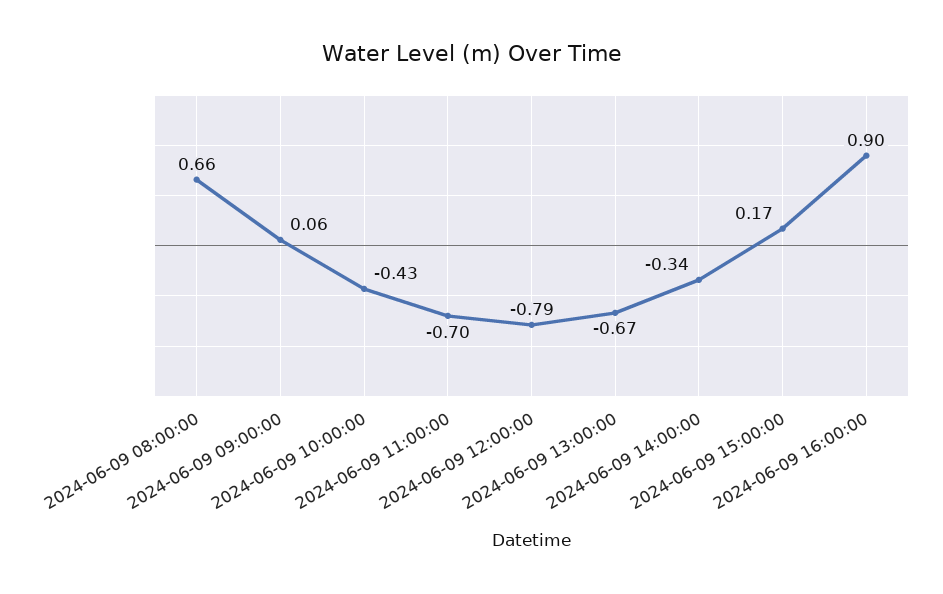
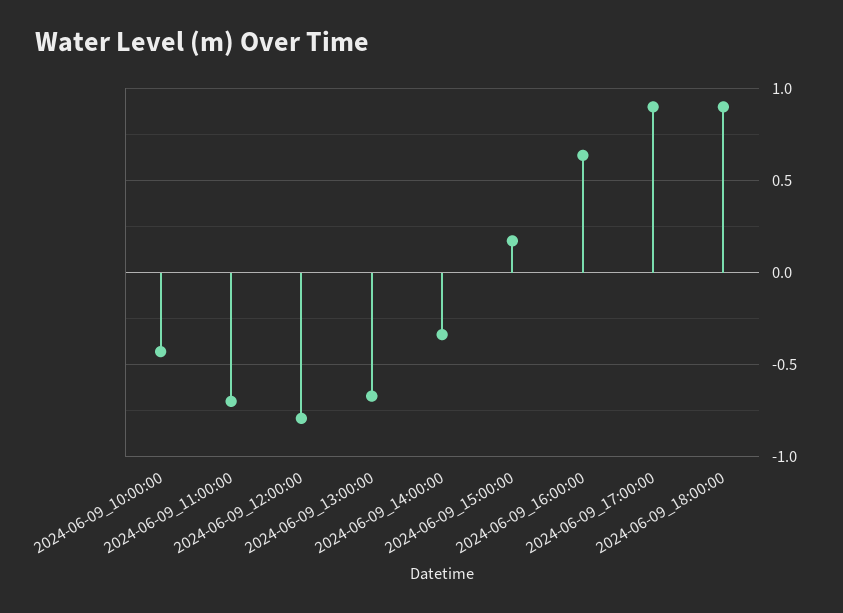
2024-06-09 08:00:00: 0.66 -> none
2024-06-09 09:00:00: 0.06 -> none
2024-06-09 16:00:00: 0.9 -> 0.65
2024-06-09_17:00:00: none -> 0.9
2024-06-09_18:00:00: none -> 0.9

